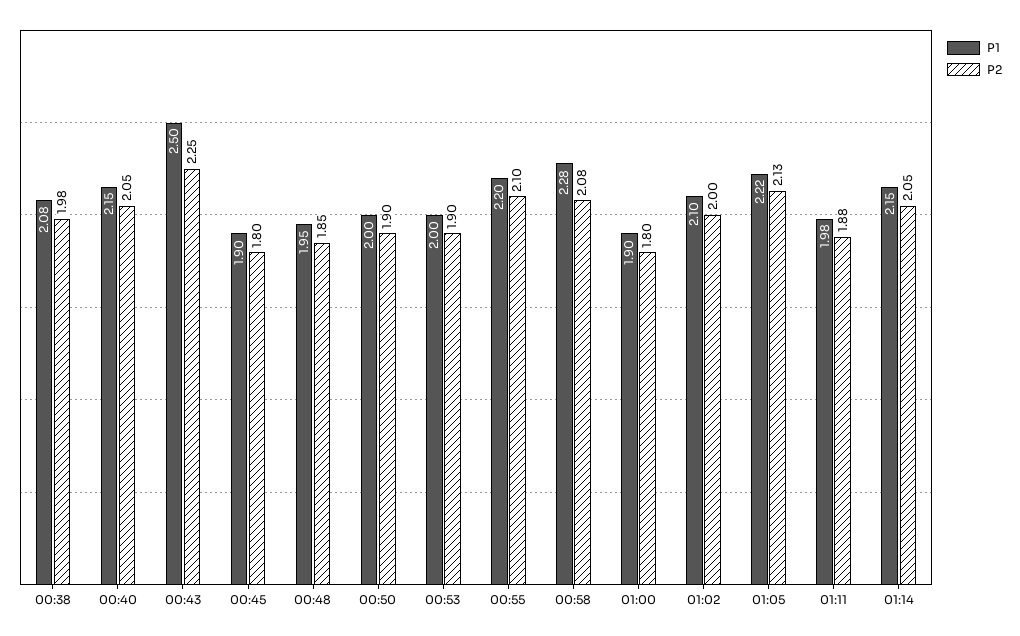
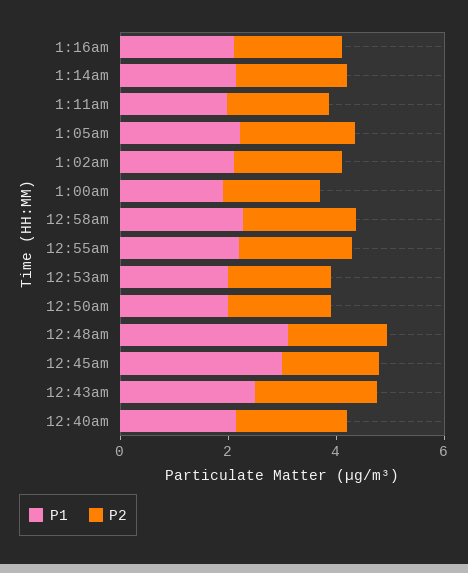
P1, 00:38: 2.08 -> none
P2, 00:38: 1.98 -> none
P1, 00:45: 1.9 -> 3
P1, 00:48: 1.95 -> 3
P1, 1:16am: none -> 2
P2, 1:16am: none -> 2

